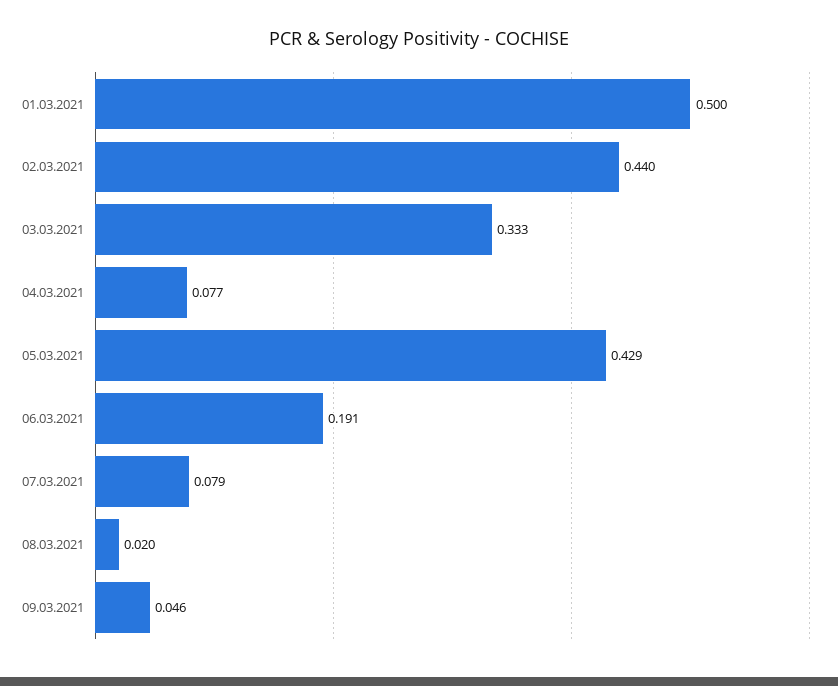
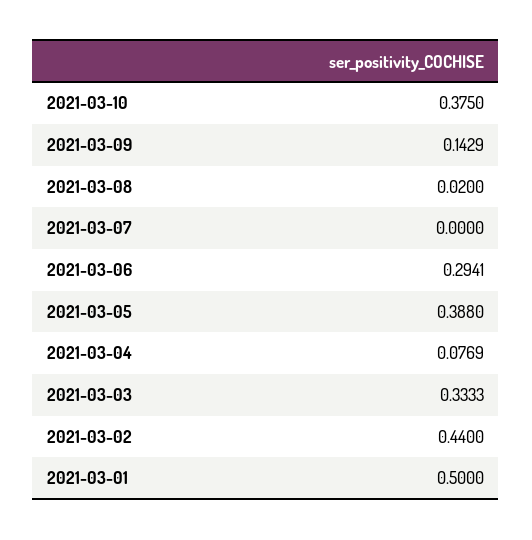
05.03.2021: 0.429 -> 0.388
06.03.2021: 0.191 -> 0.2941
07.03.2021: 0.079 -> 0
09.03.2021: 0.046 -> 0.1429
2021-03-10: none -> 0.375

